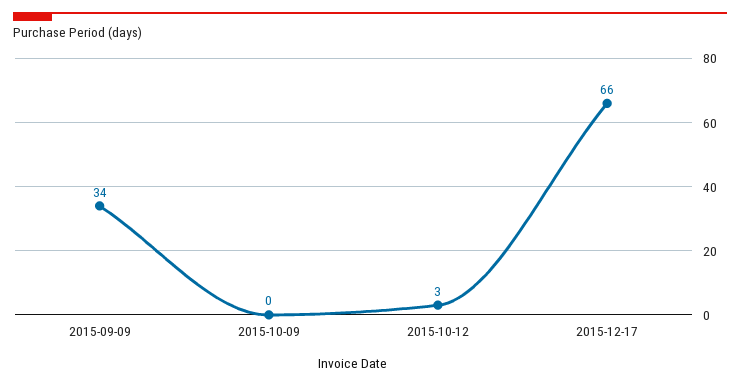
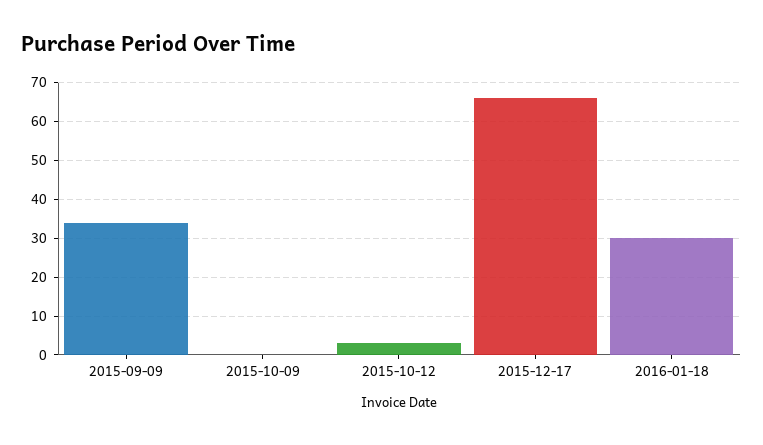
2016-01-18: none -> 30

